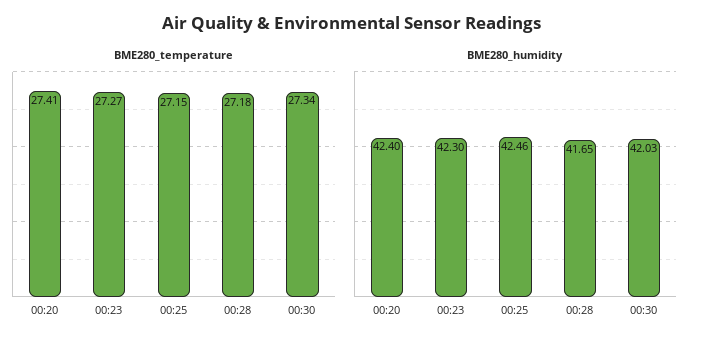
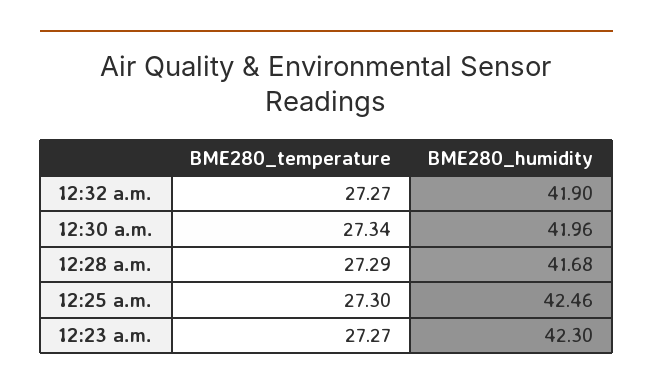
BME280_temperature, 00:20: 27.41 -> none
BME280_temperature, 00:25: 27.15 -> 27.3
BME280_temperature, 00:28: 27.18 -> 27.29
BME280_humidity, 00:20: 42.4 -> none
BME280_humidity, 00:28: 41.65 -> 41.68
BME280_humidity, 00:30: 42.03 -> 41.96
BME280_temperature, 12:32 a.m.: none -> 27.27
BME280_humidity, 12:32 a.m.: none -> 41.9

